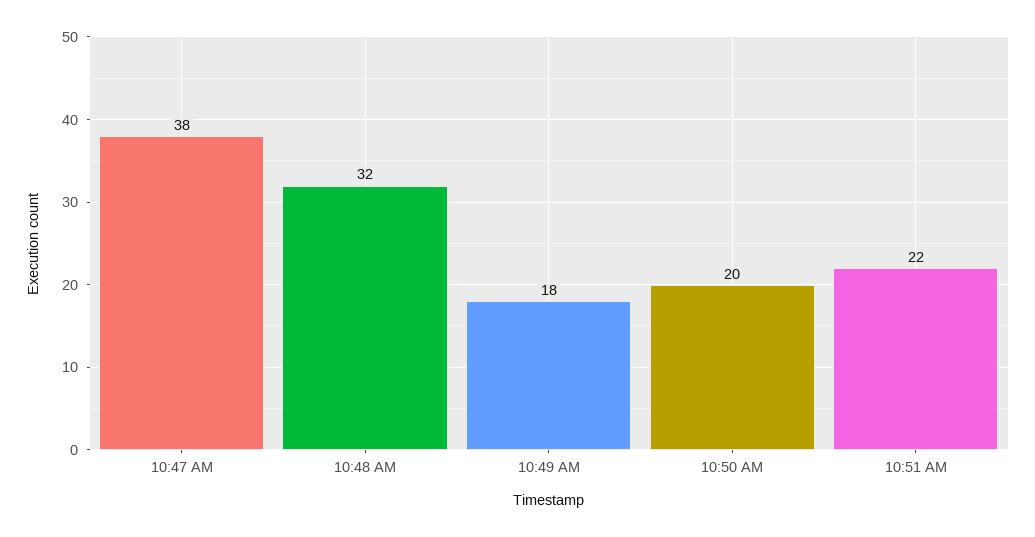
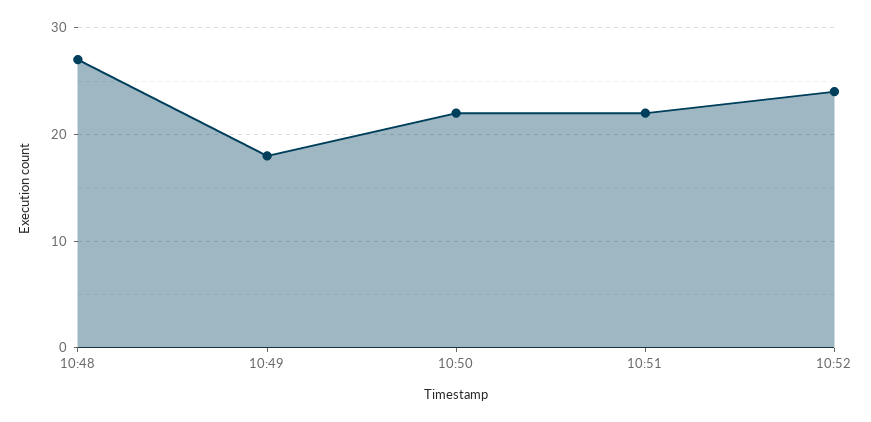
10:47 AM: 38 -> none
10:48 AM: 32 -> 27
10:50 AM: 20 -> 22
10:52: none -> 24

